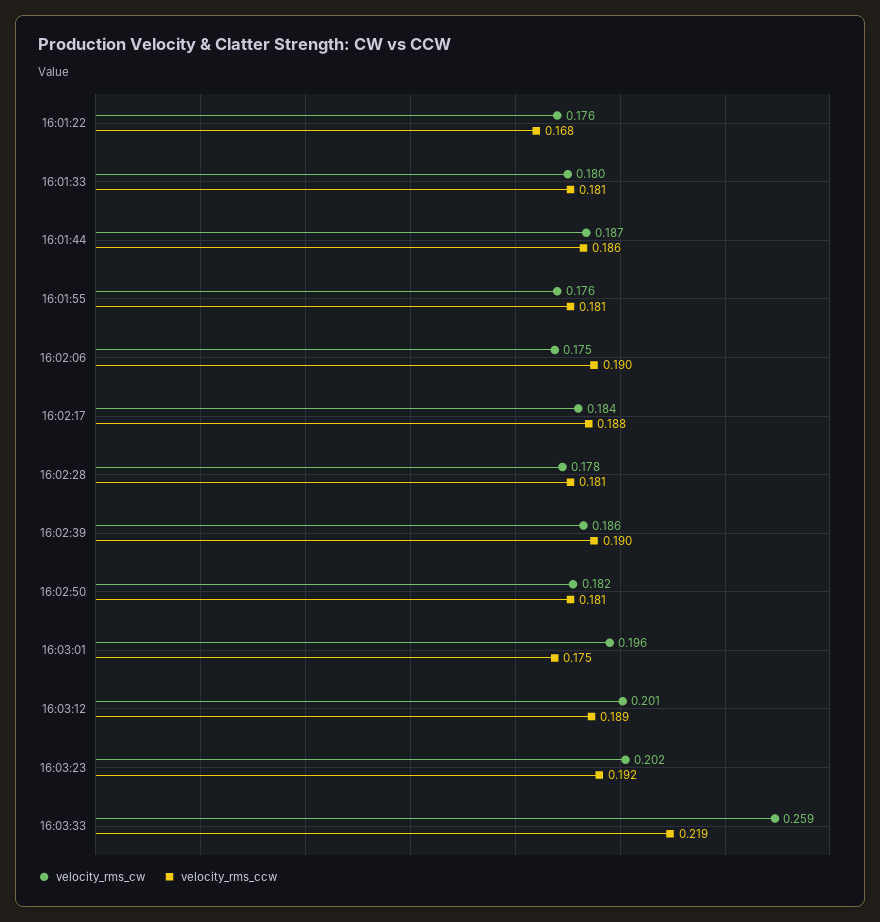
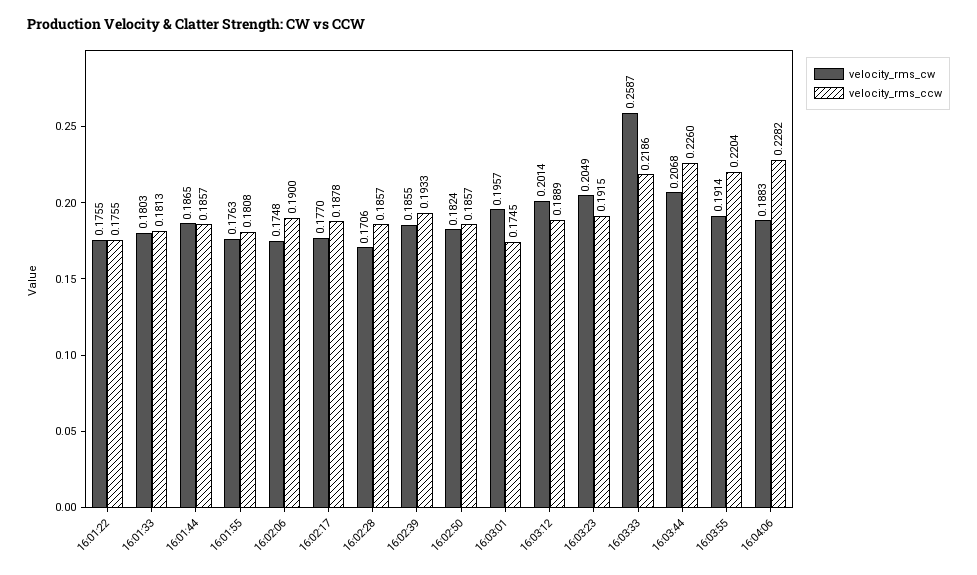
velocity_rms_ccw, 16:01:22: 0.168 -> 0.1755
velocity_rms_cw, 16:02:17: 0.184 -> 0.177
velocity_rms_cw, 16:02:28: 0.178 -> 0.1706
velocity_rms_ccw, 16:02:28: 0.181 -> 0.1857
velocity_rms_ccw, 16:02:39: 0.19 -> 0.1933
velocity_rms_ccw, 16:02:50: 0.181 -> 0.1857
velocity_rms_cw, 16:03:23: 0.202 -> 0.2049
velocity_rms_cw, 16:03:44: none -> 0.2068
velocity_rms_ccw, 16:03:44: none -> 0.226
velocity_rms_cw, 16:03:55: none -> 0.1914
velocity_rms_ccw, 16:03:55: none -> 0.2204
velocity_rms_cw, 16:04:06: none -> 0.1883
velocity_rms_ccw, 16:04:06: none -> 0.2282

